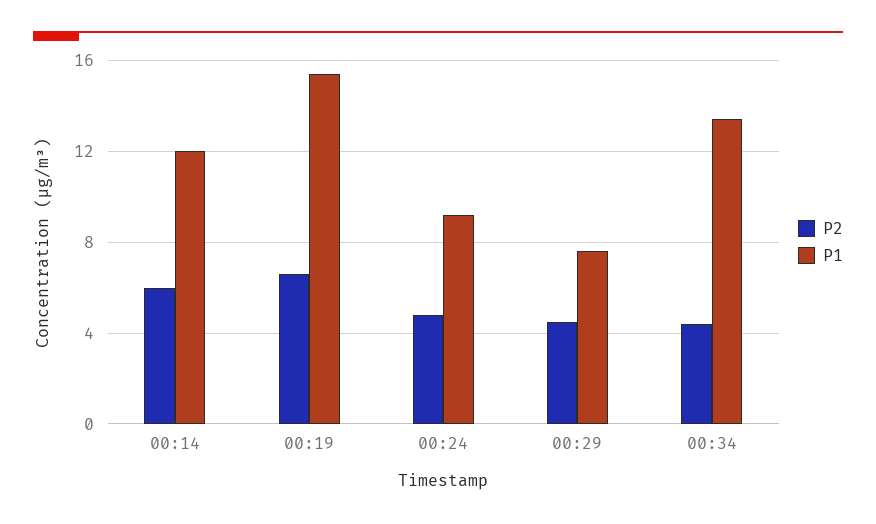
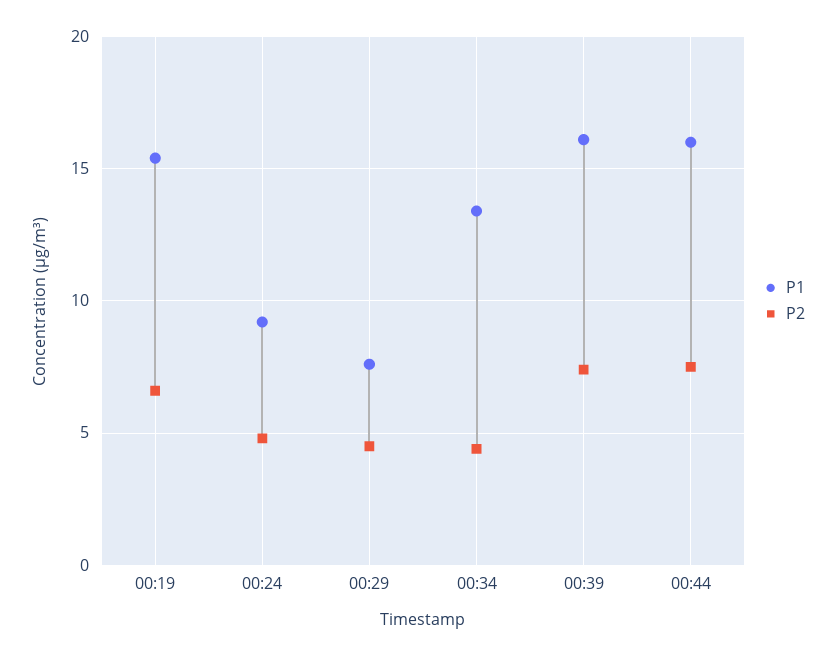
P2, 00:14: 6 -> none
P1, 00:14: 12 -> none
P1, 00:39: none -> 16
P2, 00:39: none -> 7.5
P1, 00:44: none -> 16
P2, 00:44: none -> 7.5

